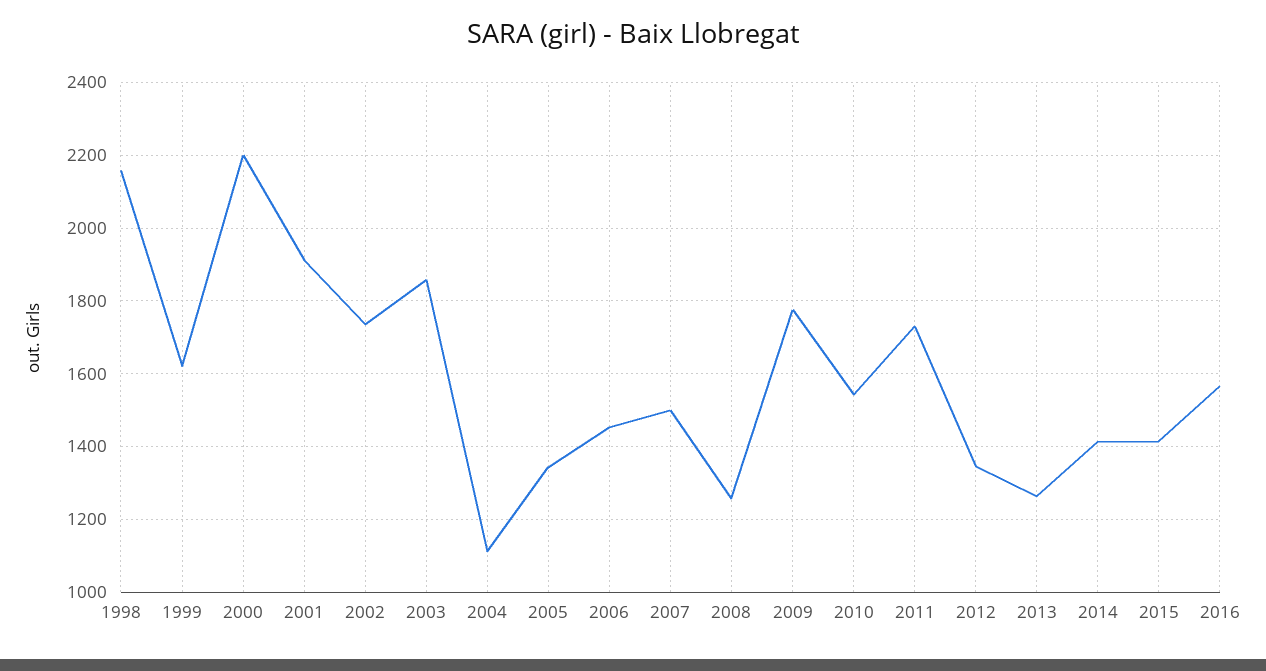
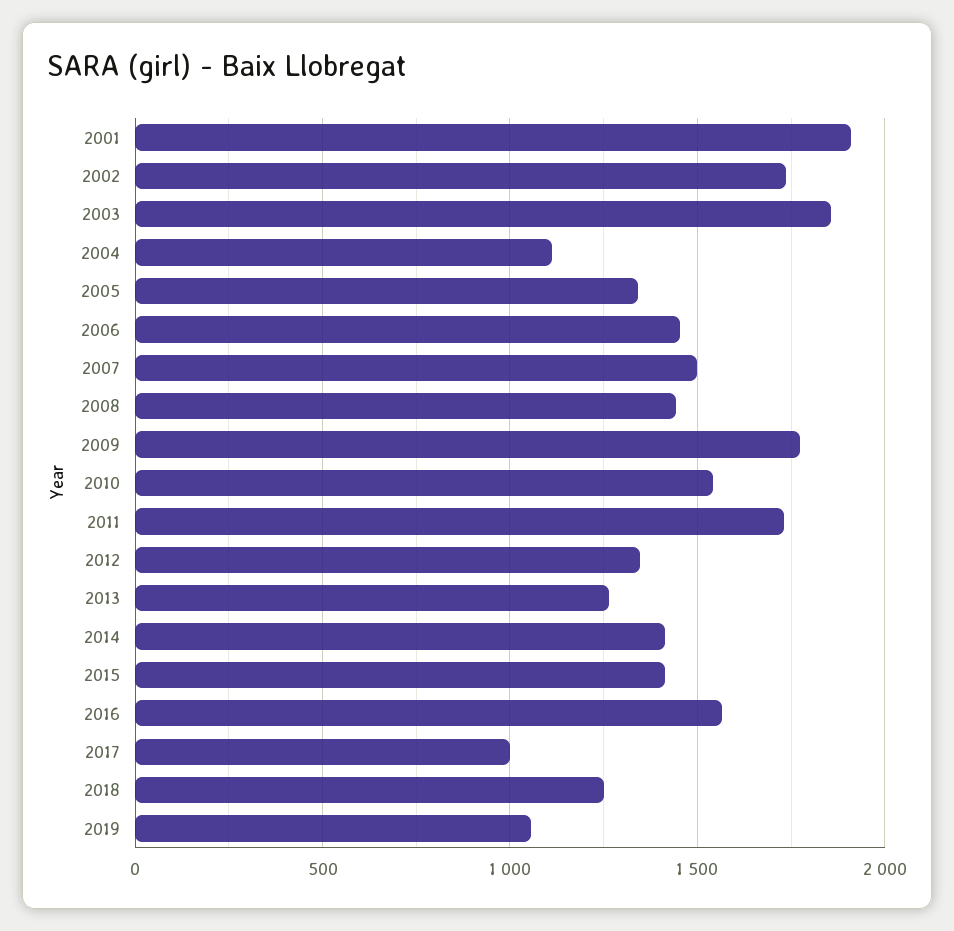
1998: 2160 -> none
1999: 1620 -> none
2000: 2200 -> none
2008: 1260 -> 1450
2017: none -> 1000
2018: none -> 1250
2019: none -> 1050

